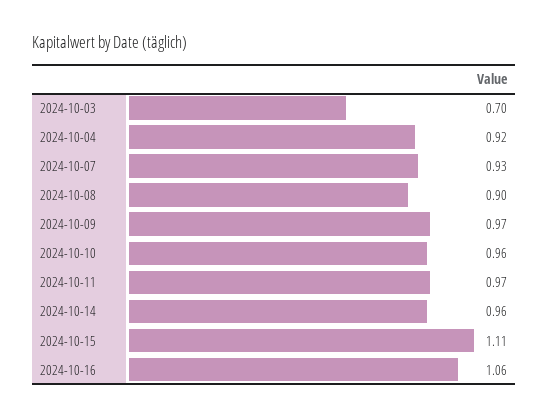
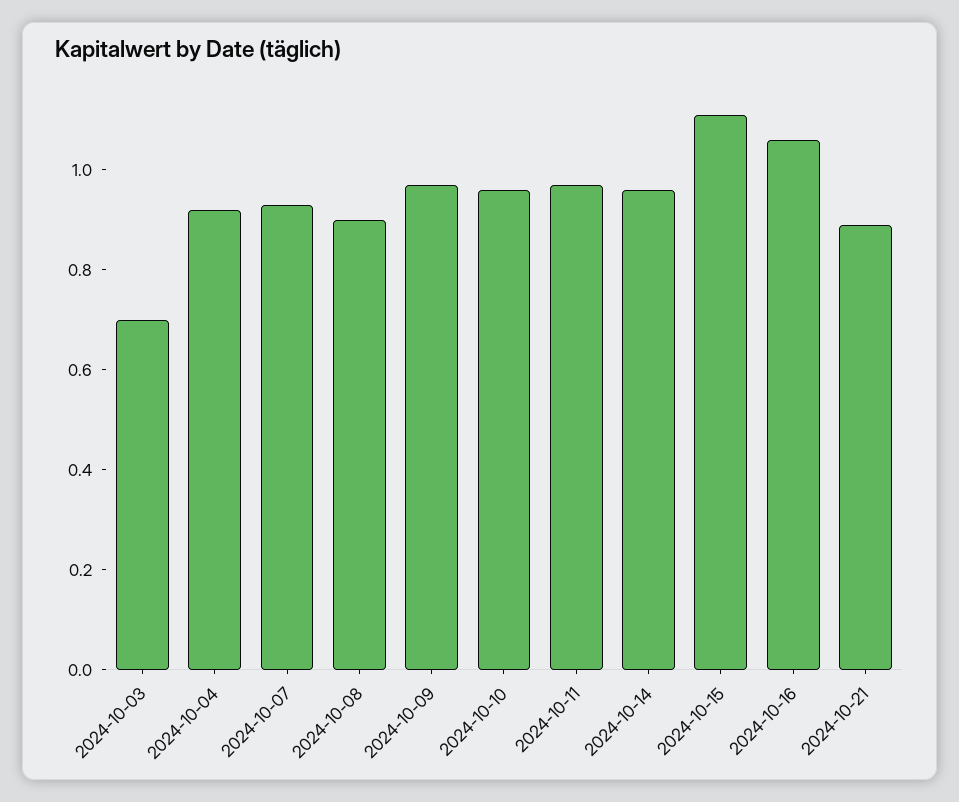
2024-10-21: none -> 0.9

